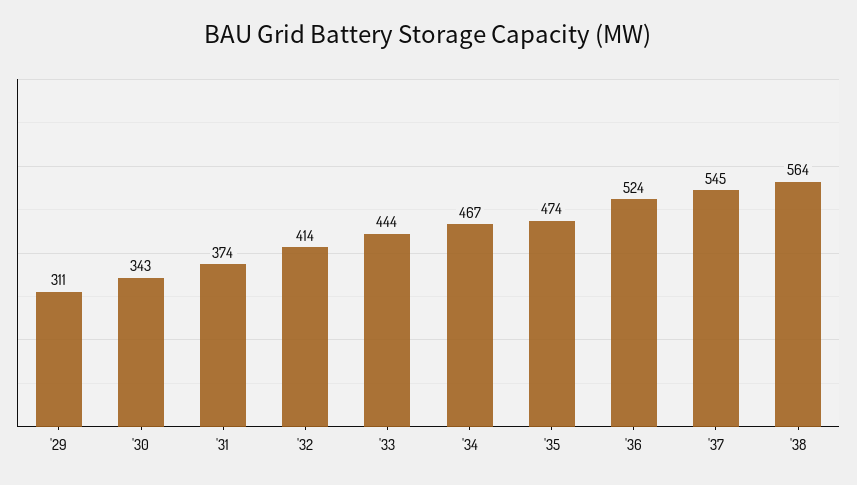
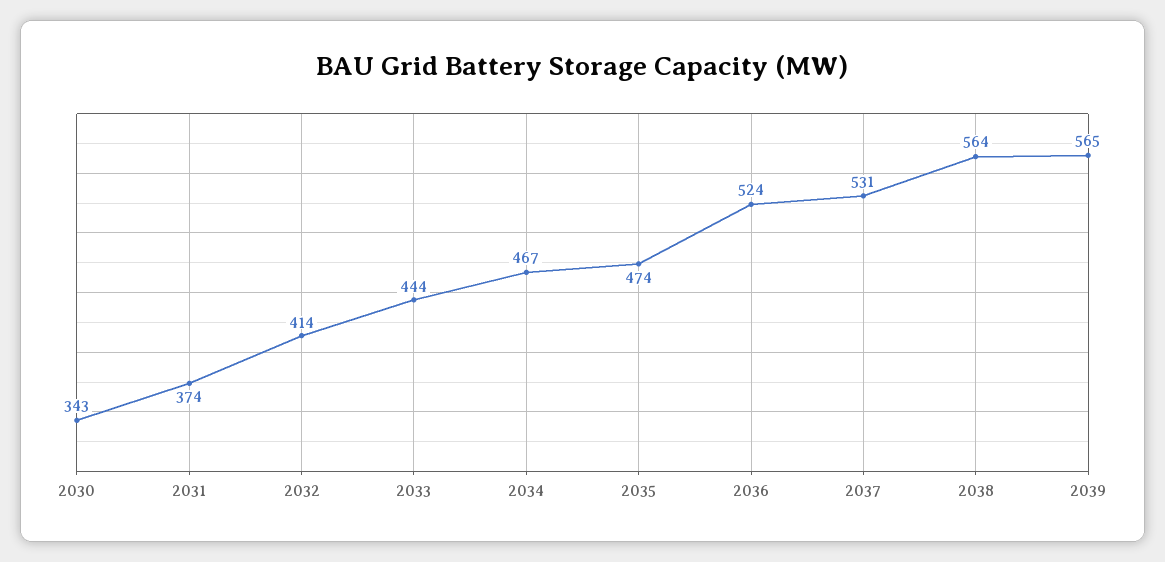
'29: 311 -> none
'37: 545 -> 531
2039: none -> 565

